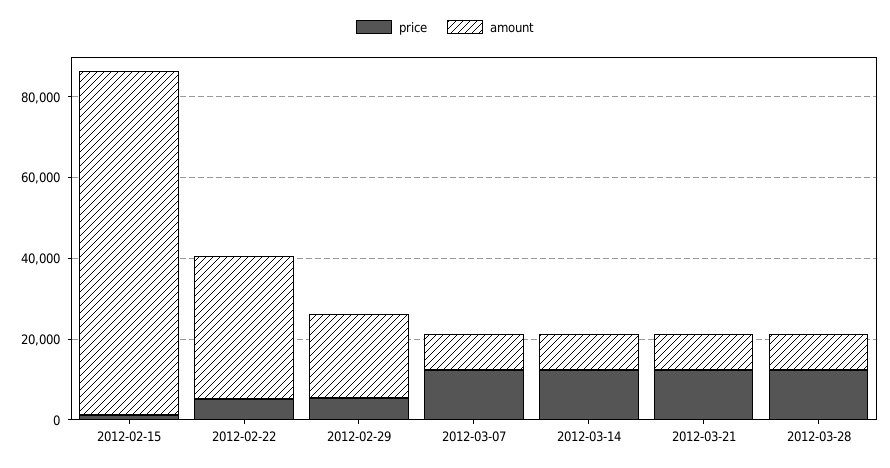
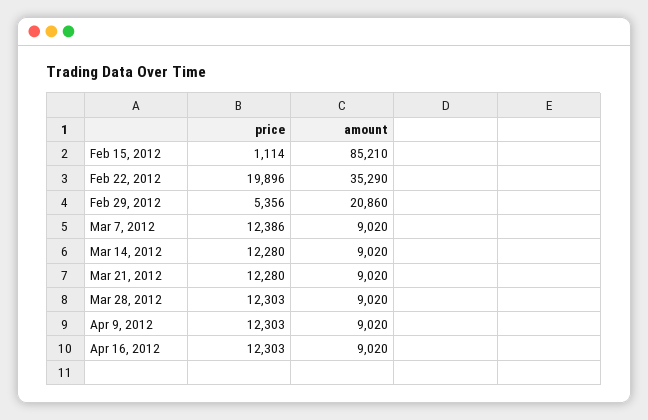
price, 2012-02-22: 5000 -> 19896
price, Apr 9, 2012: none -> 12303
amount, Apr 9, 2012: none -> 9020
price, Apr 16, 2012: none -> 12303
amount, Apr 16, 2012: none -> 9020

